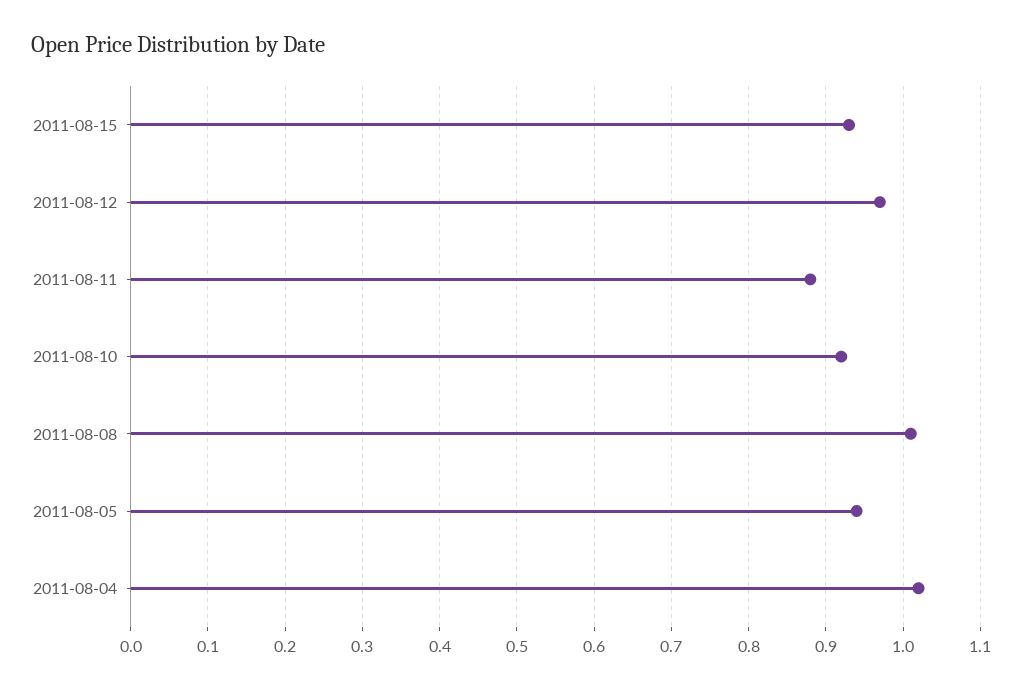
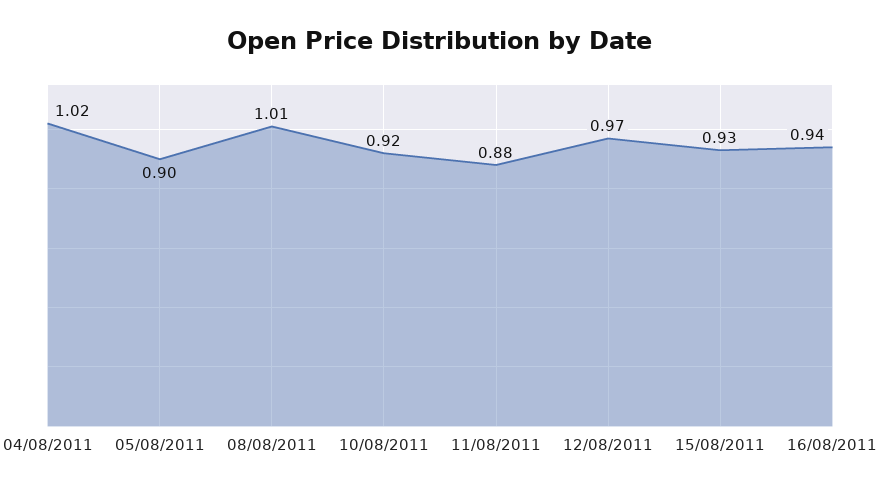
2011-08-05: 0.94 -> 0.9
16/08/2011: none -> 0.94

